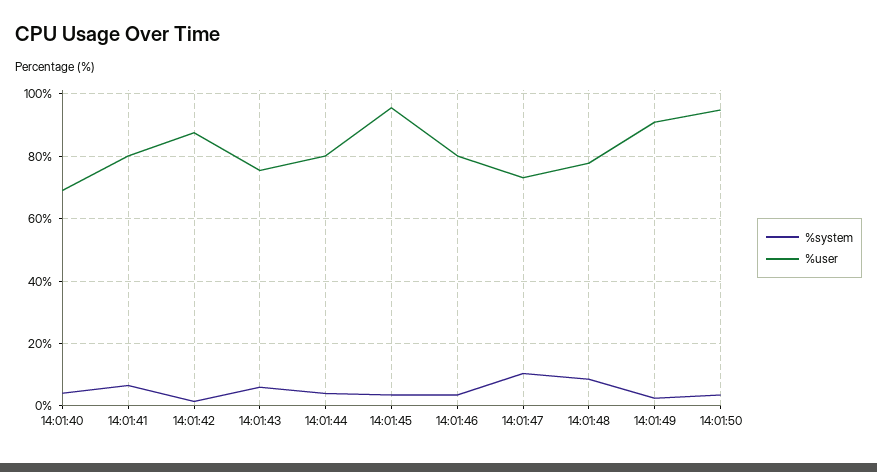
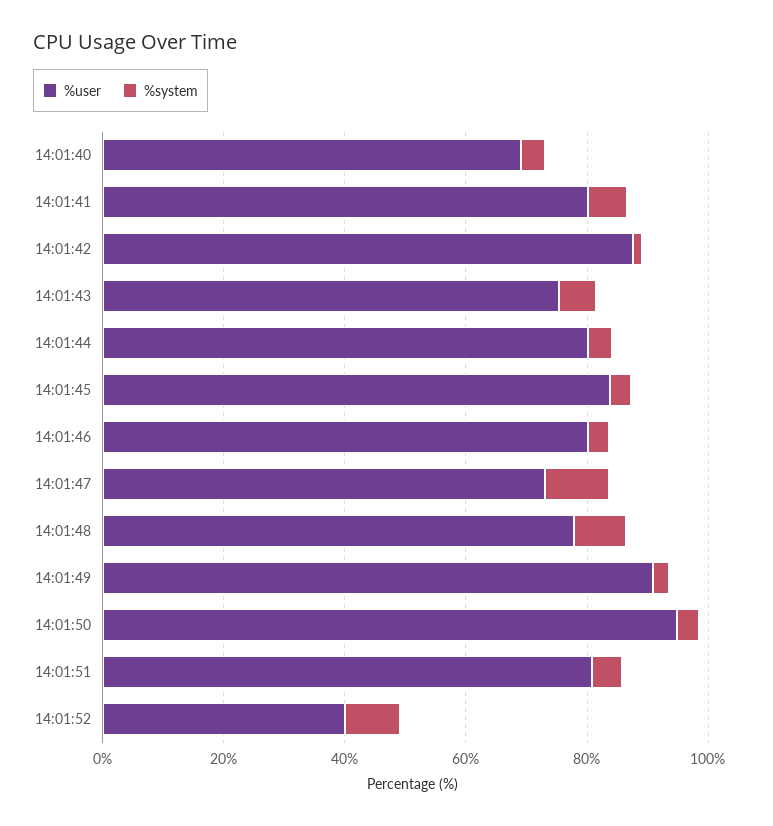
%user, 14:01:45: 96 -> 85
%user, 14:01:51: none -> 80
%system, 14:01:51: none -> 5
%user, 14:01:52: none -> 40
%system, 14:01:52: none -> 10

